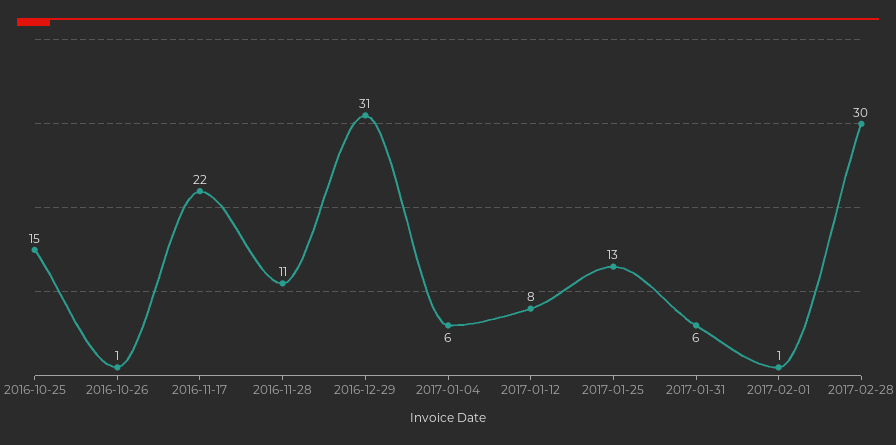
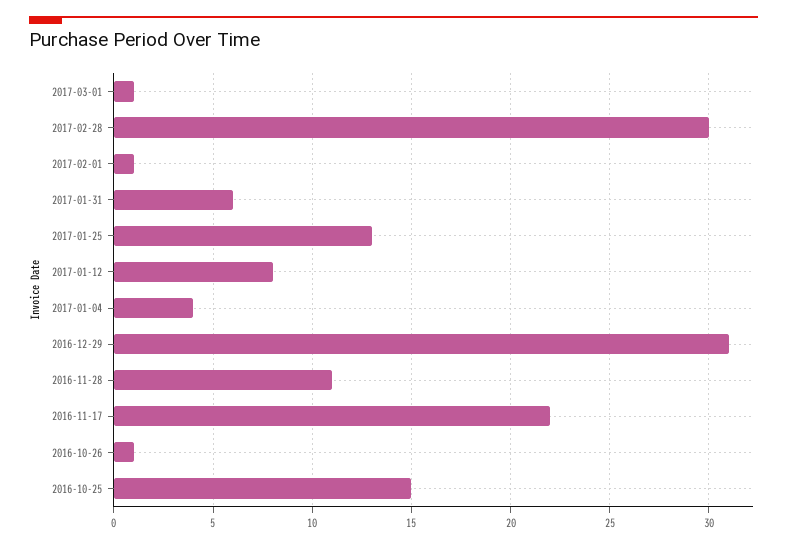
2017-01-04: 6 -> 4
2017-03-01: none -> 1

